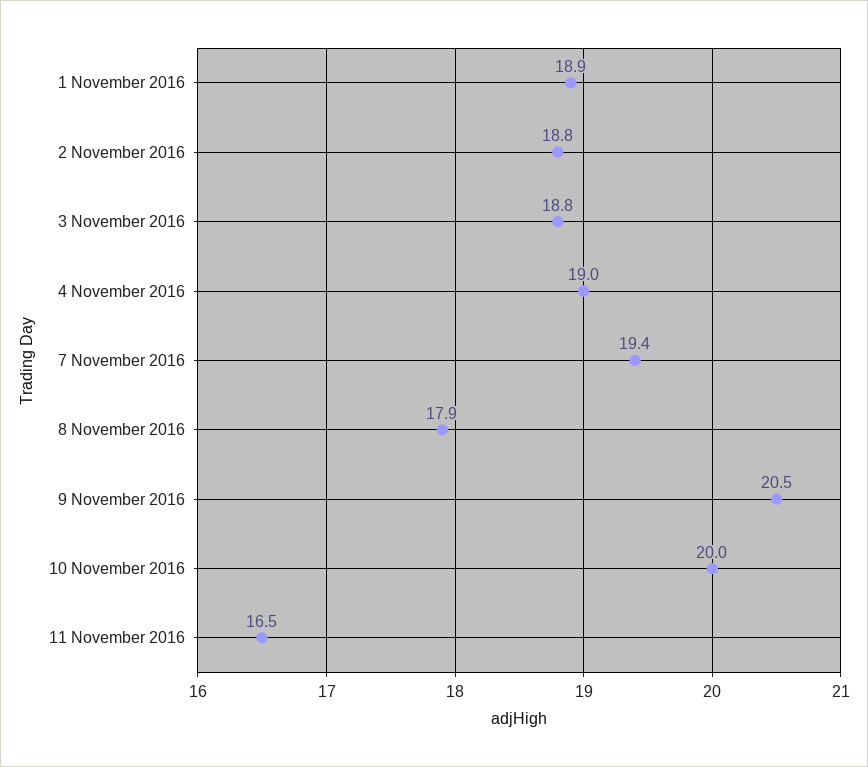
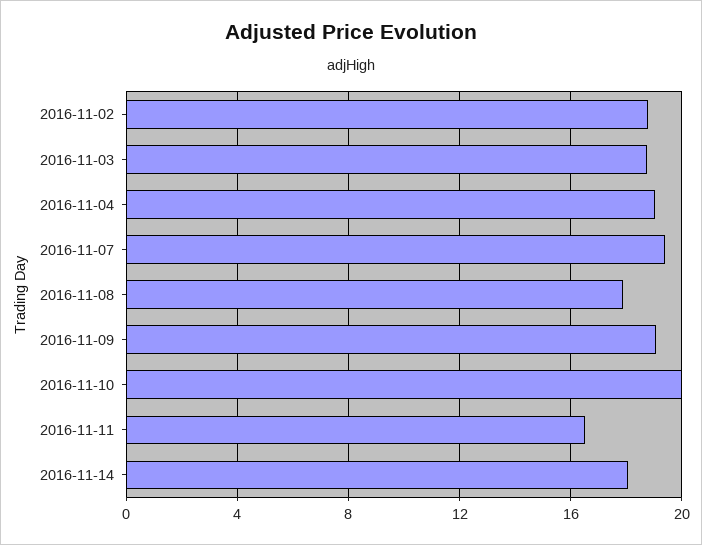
1 November 2016: 18.9 -> none
9 November 2016: 20.5 -> 19
2016-11-14: none -> 18

